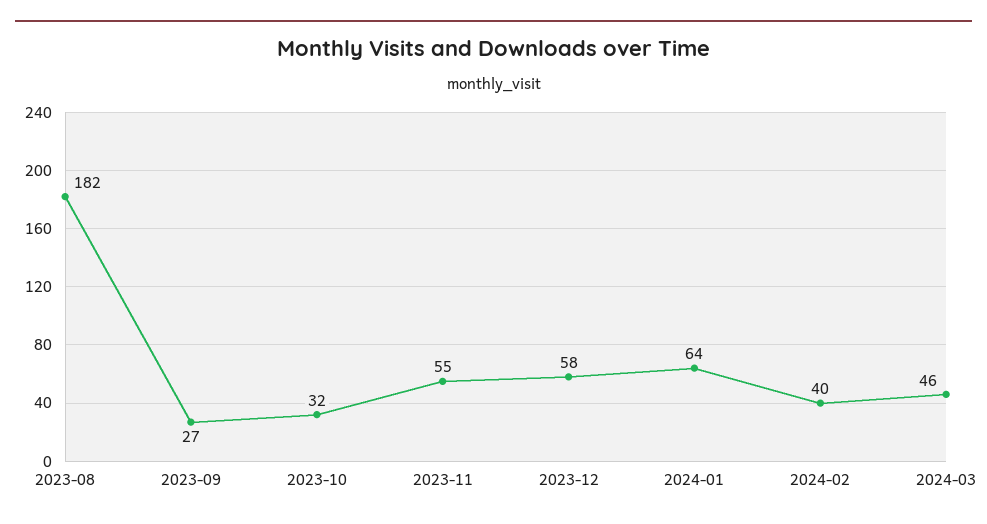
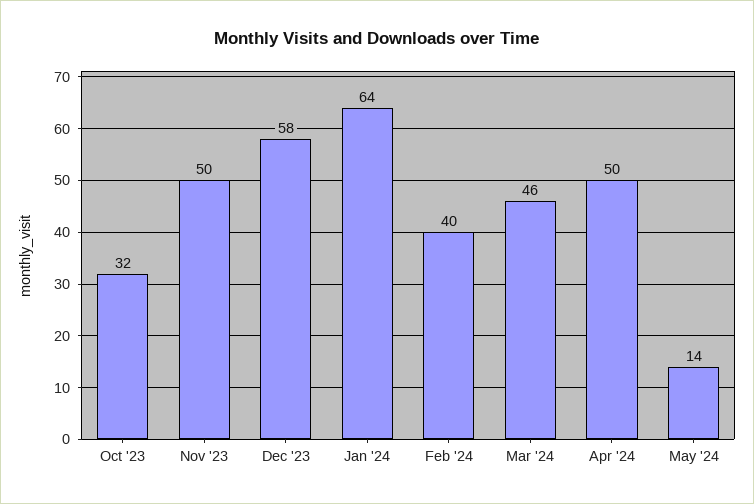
2023-08: 182 -> none
2023-09: 27 -> none
2023-11: 55 -> 50
Apr '24: none -> 50
May '24: none -> 14

